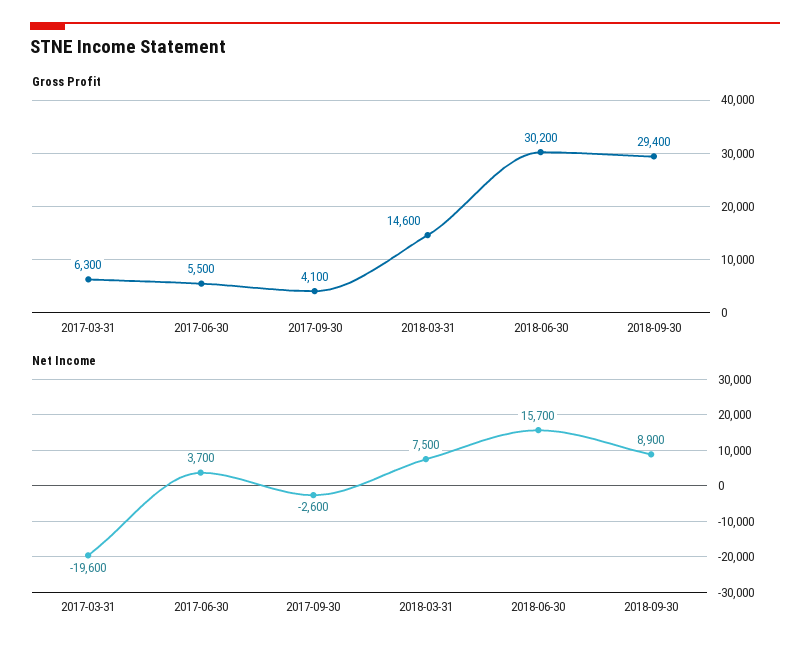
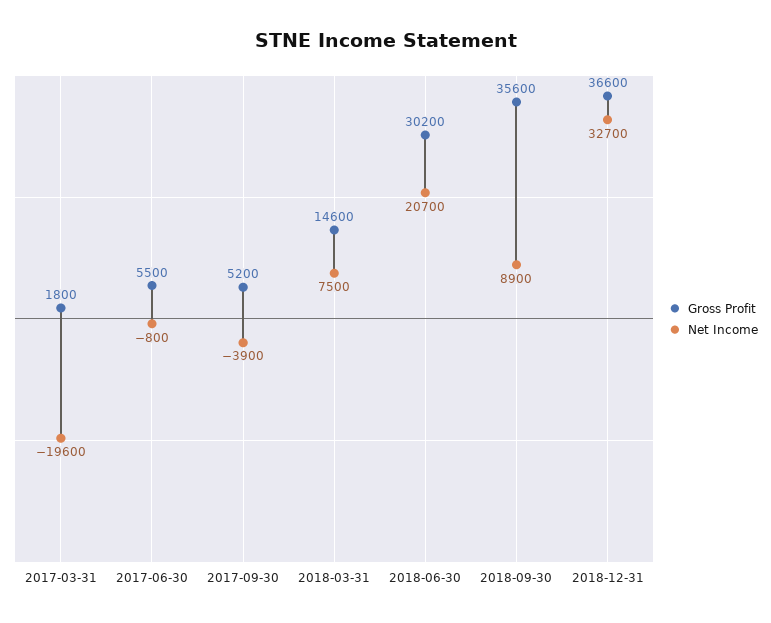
Gross Profit, 2017-03-31: 6300 -> 1800
Gross Profit, 2017-09-30: 4100 -> 5200
Gross Profit, 2018-09-30: 29400 -> 35600
Net Income, 2017-06-30: 3700 -> -800
Net Income, 2017-09-30: -2600 -> -3900
Net Income, 2018-06-30: 15700 -> 20700
Gross Profit, 2018-12-31: none -> 36600
Net Income, 2018-12-31: none -> 32700

